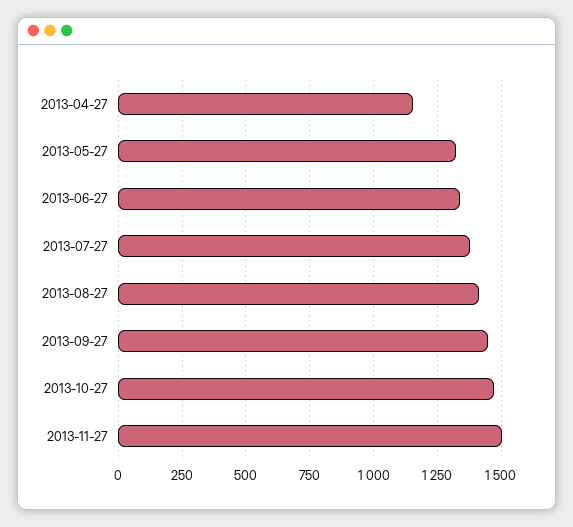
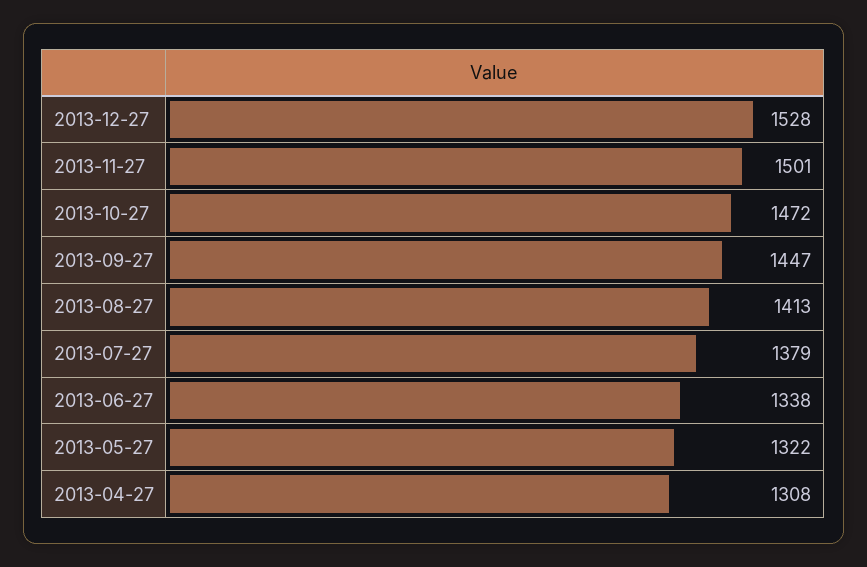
2013-04-27: 1150 -> 1308
2013-12-27: none -> 1528

